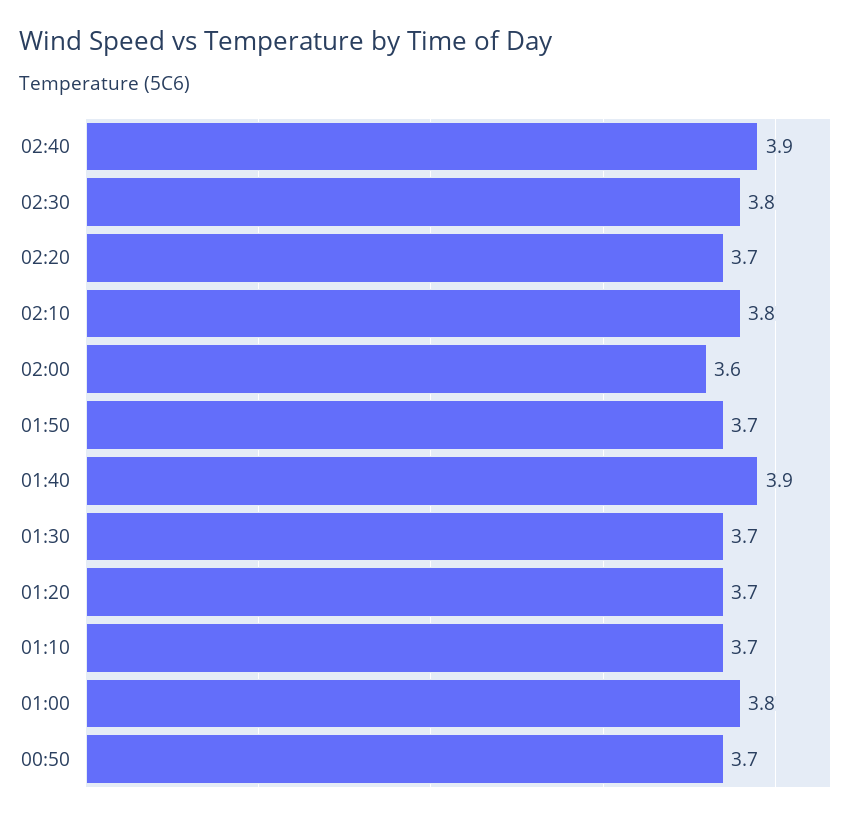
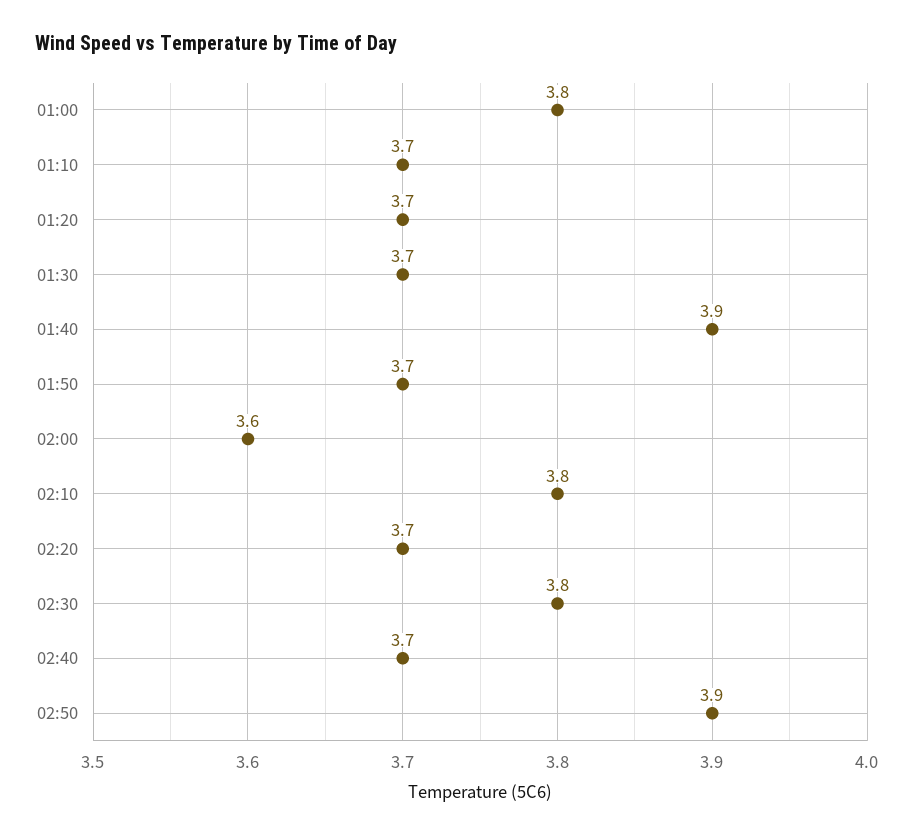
02:40: 3.9 -> 3.7
00:50: 3.7 -> none
02:50: none -> 3.9

